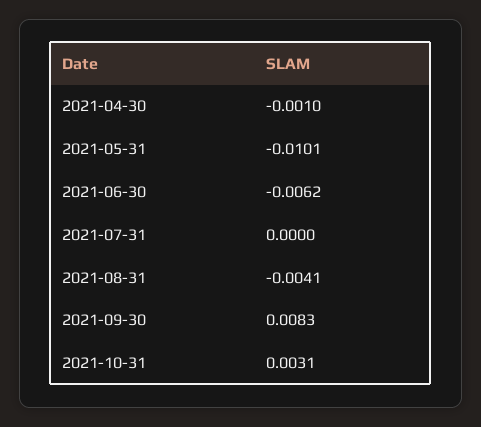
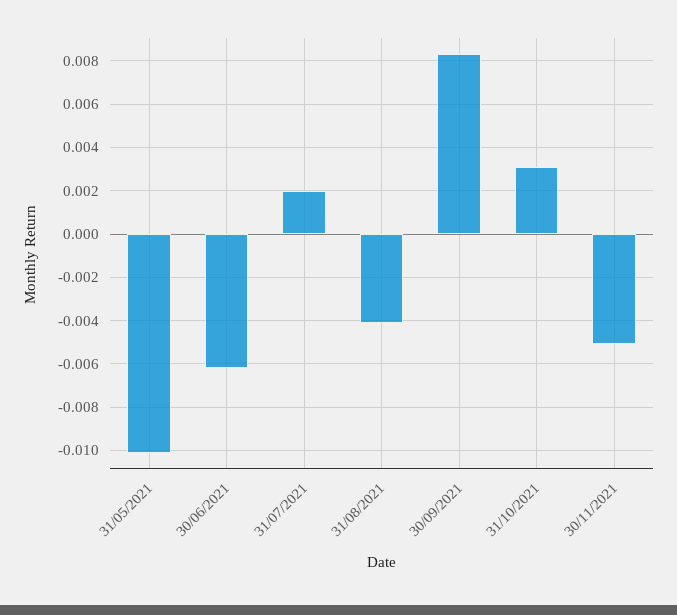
2021-04-30: -0.001 -> none
2021-07-31: 0 -> 0.002
30/11/2021: none -> -0.005

